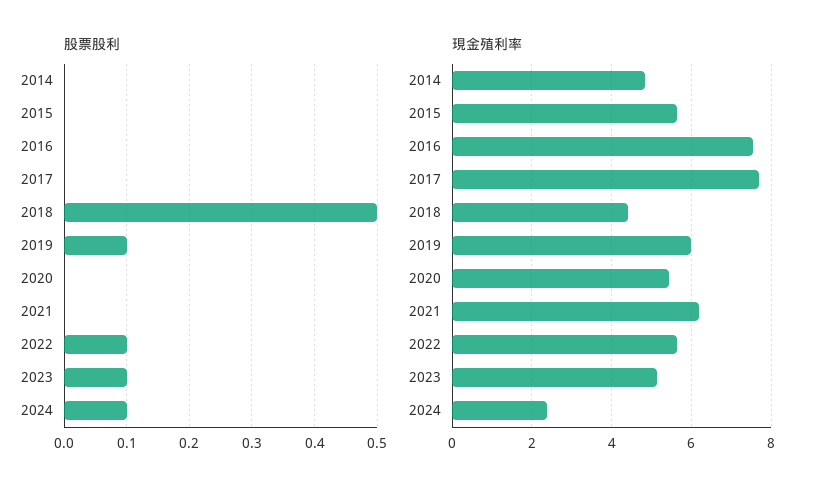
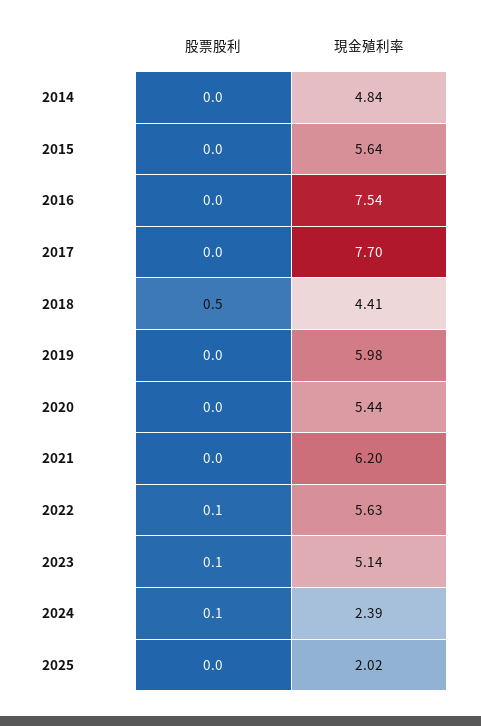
股票股利, 2019: 0.1 -> 0
股票股利, 2025: none -> 0
現金殖利率, 2025: none -> 2.02

